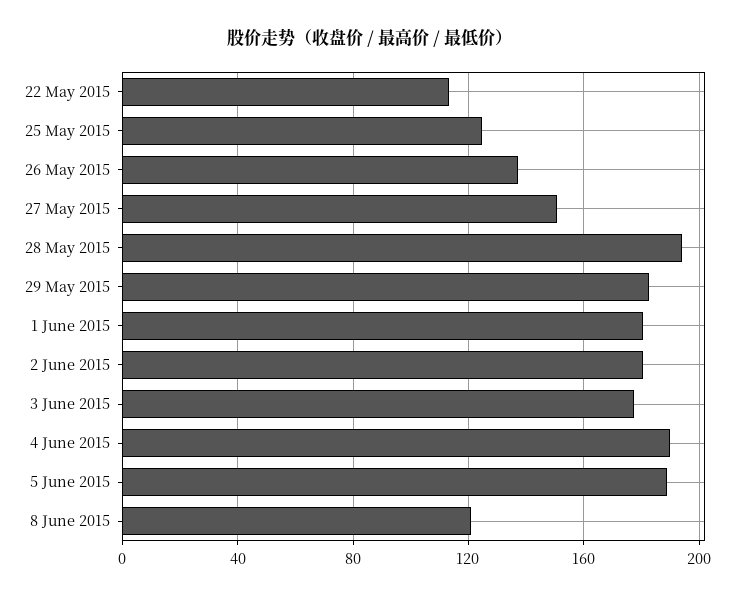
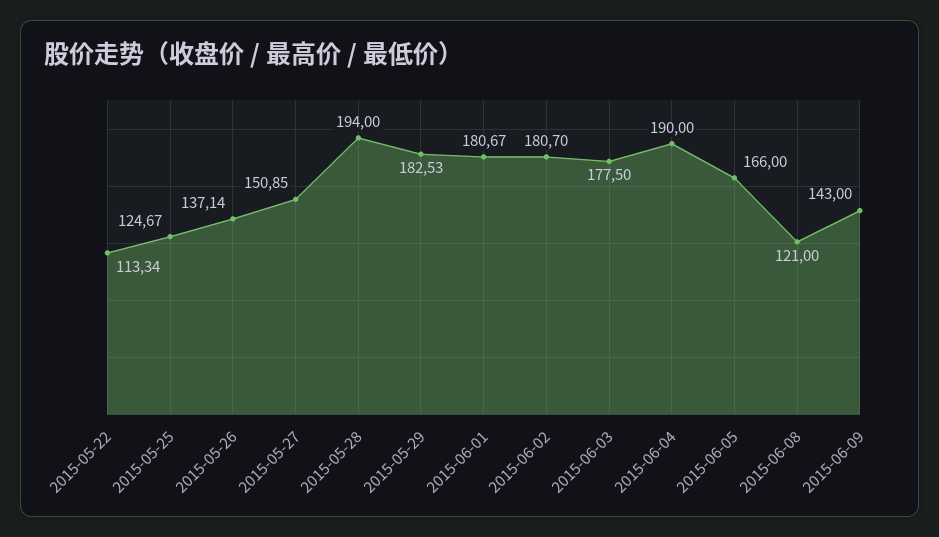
5 June 2015: 190 -> 166
2015-06-09: none -> 143

